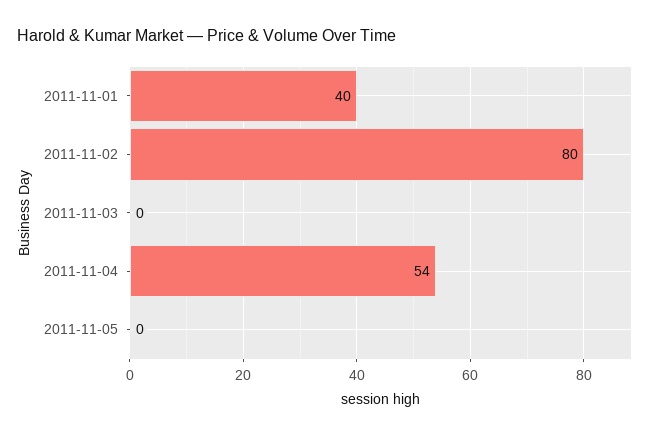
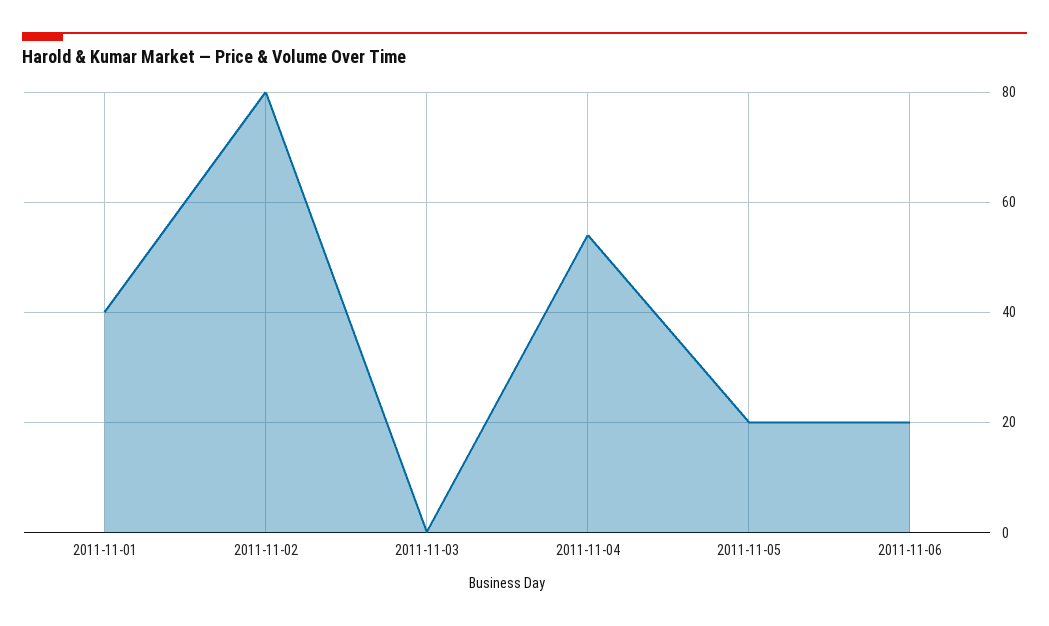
2011-11-05: 0 -> 20
2011-11-06: none -> 20

